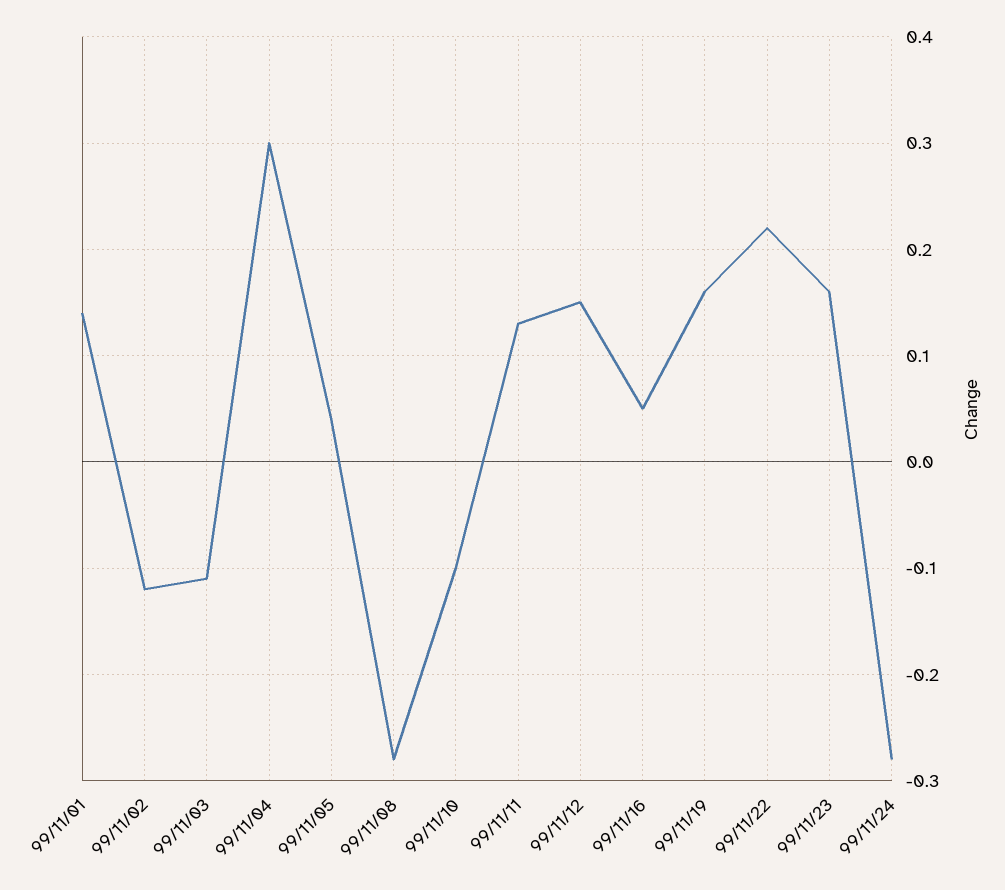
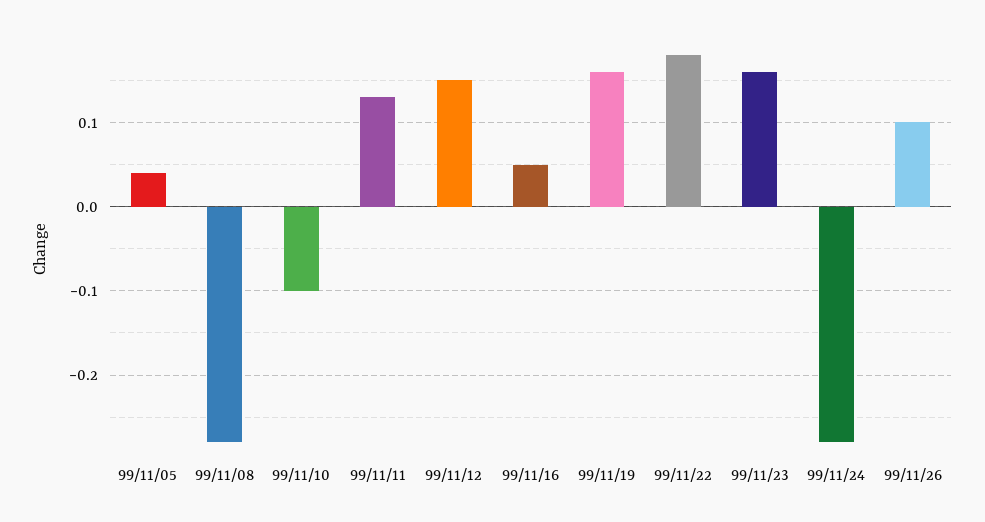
99/11/01: 0.14 -> none
99/11/02: -0.12 -> none
99/11/03: -0.11 -> none
99/11/04: 0.3 -> none
99/11/22: 0.22 -> 0.18
99/11/26: none -> 0.1

